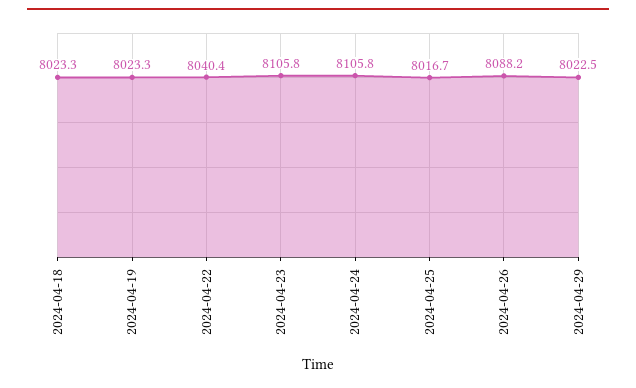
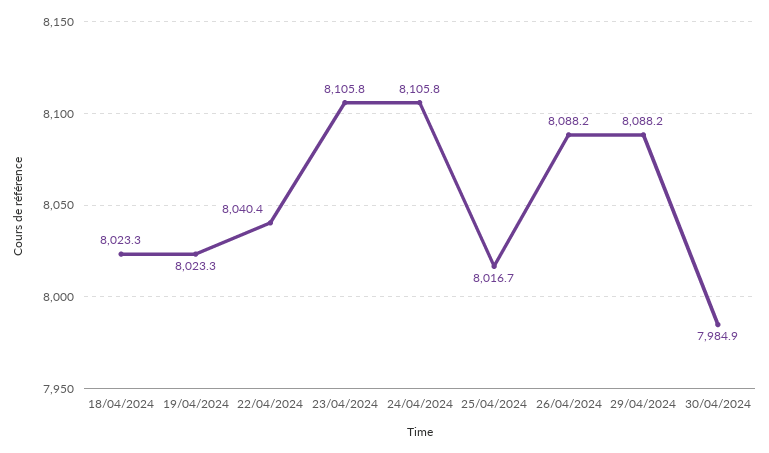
2024-04-29: 8022.5 -> 8088.2
30/04/2024: none -> 7984.9

